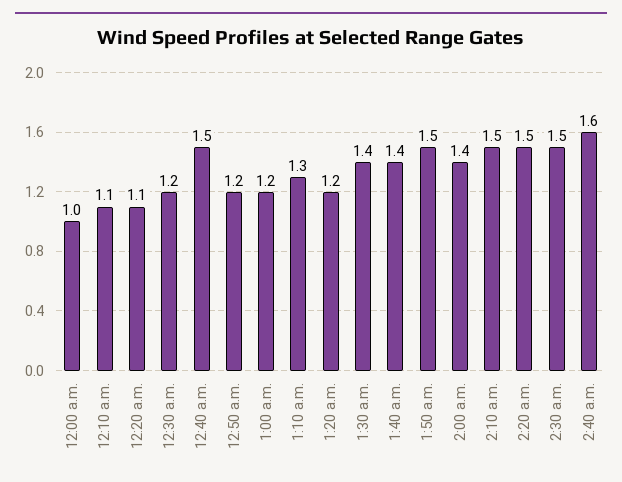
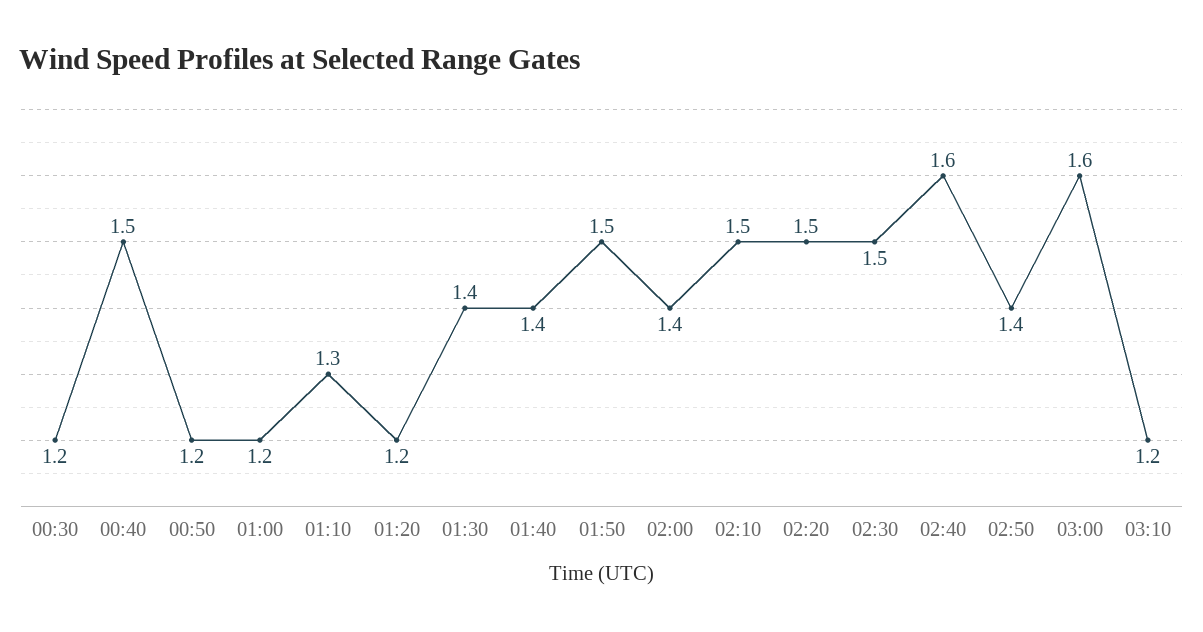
12:00 a.m.: 1 -> none
12:10 a.m.: 1.1 -> none
12:20 a.m.: 1.1 -> none
02:50: none -> 1.4
03:00: none -> 1.6
03:10: none -> 1.2

